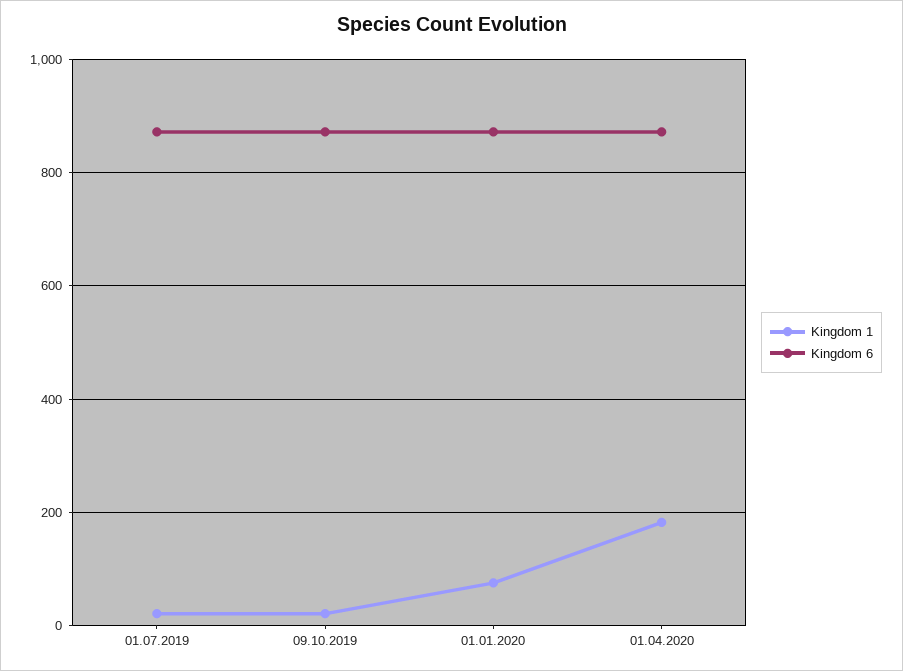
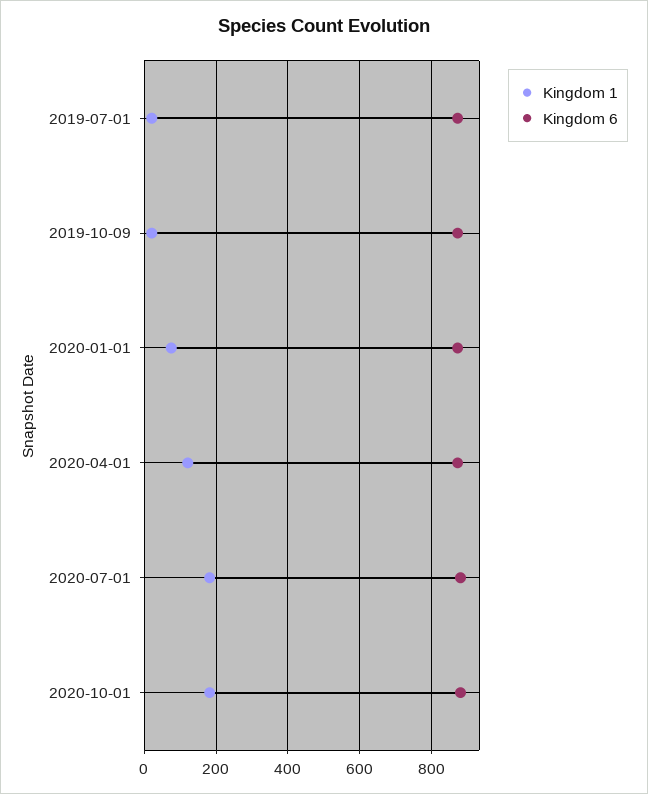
Kingdom 1, 01.04.2020: 180 -> 120
Kingdom 1, 2020-07-01: none -> 180
Kingdom 6, 2020-07-01: none -> 880
Kingdom 1, 2020-10-01: none -> 180
Kingdom 6, 2020-10-01: none -> 880

